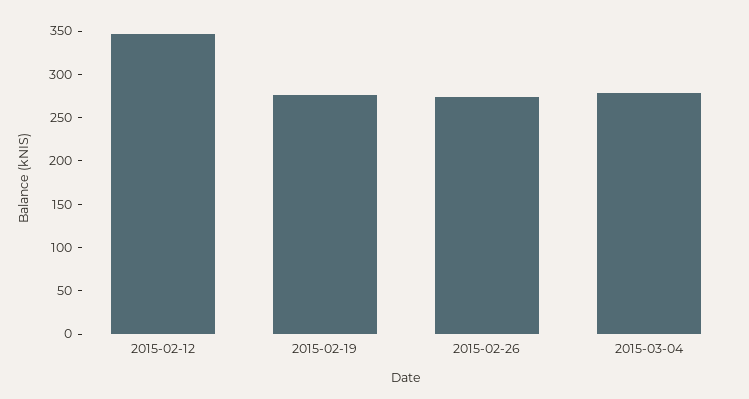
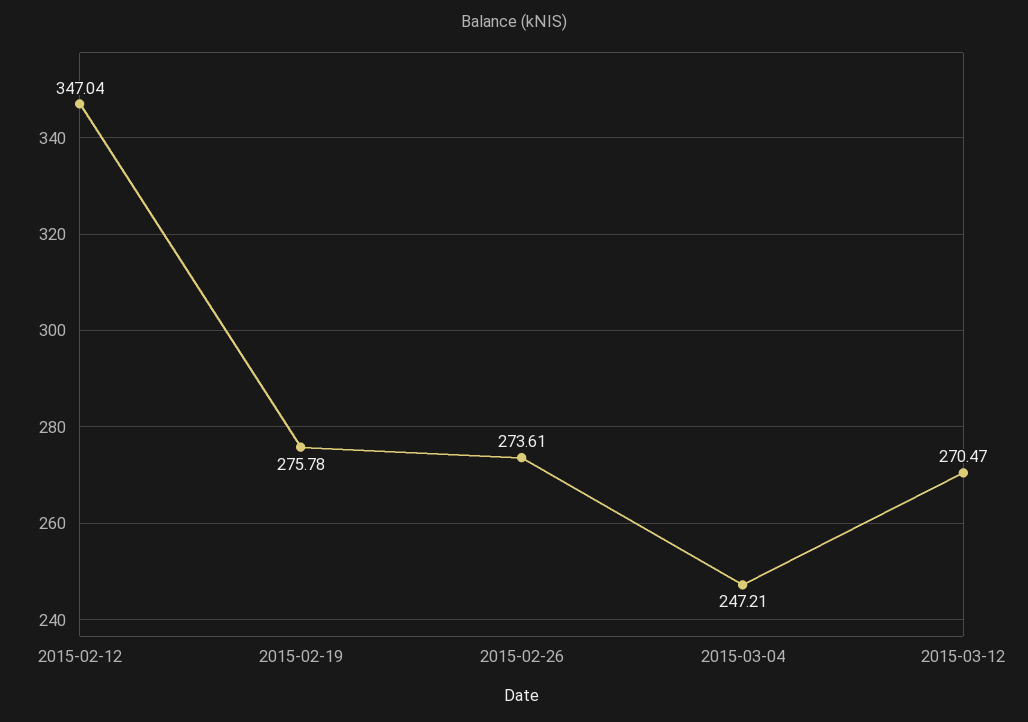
2015-03-04: 280 -> 247.21
2015-03-12: none -> 270.47

